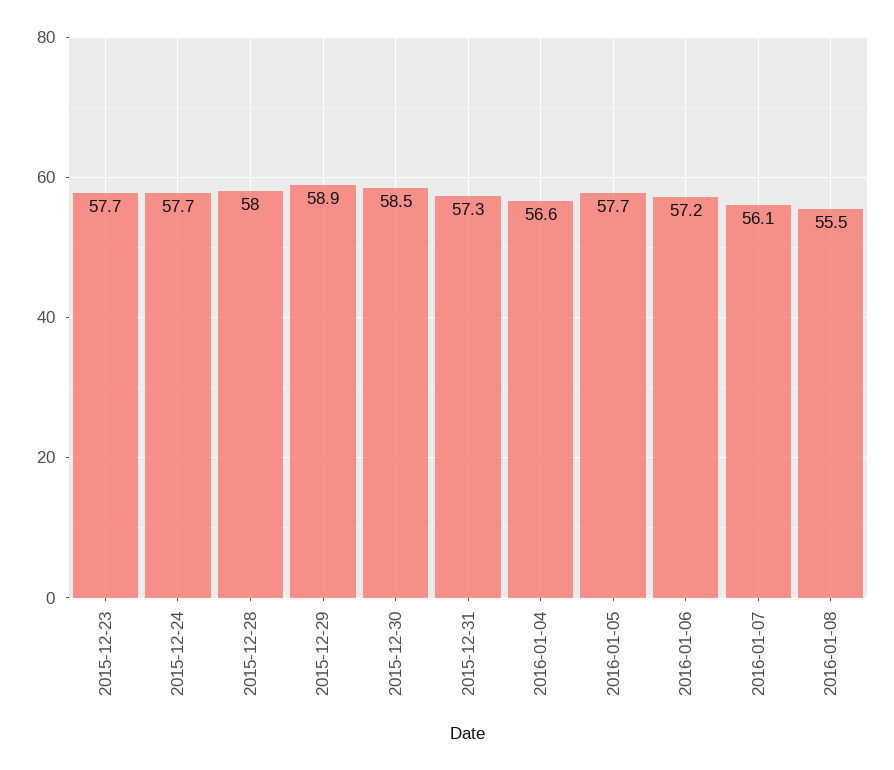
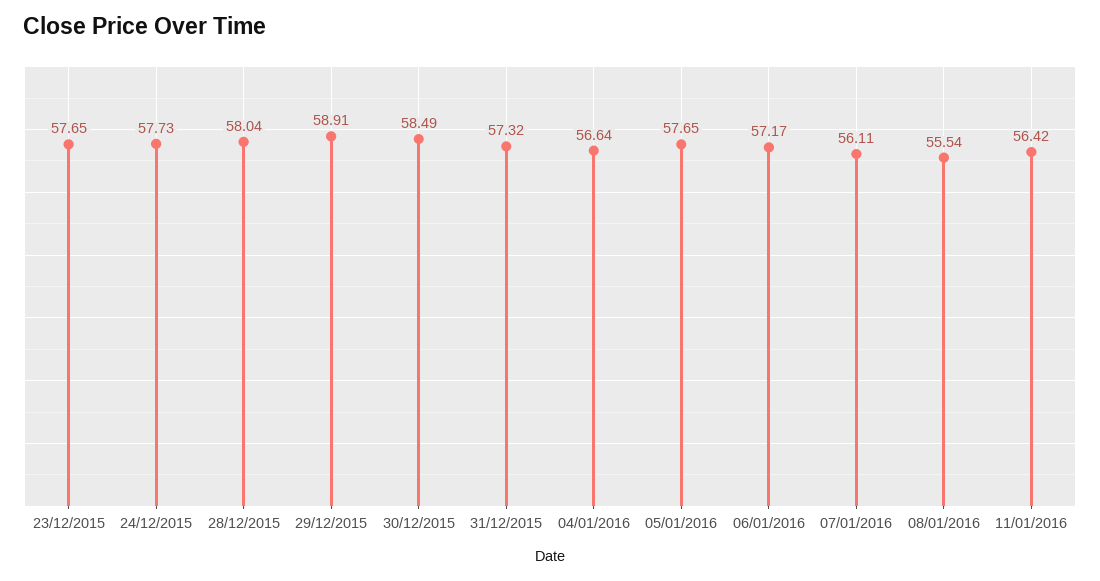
11/01/2016: none -> 56.42

